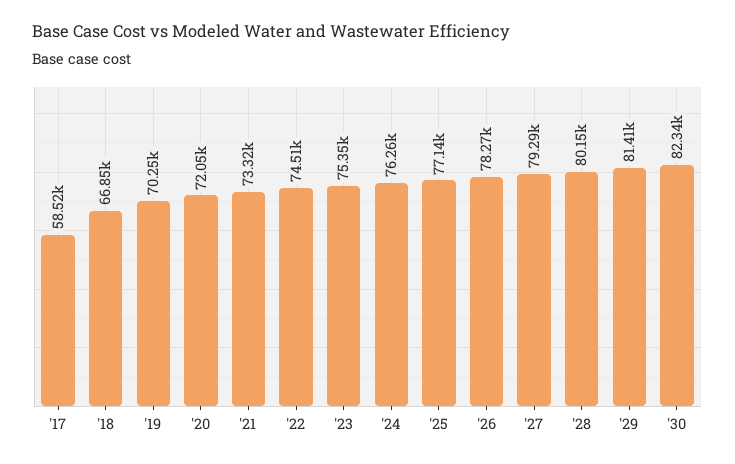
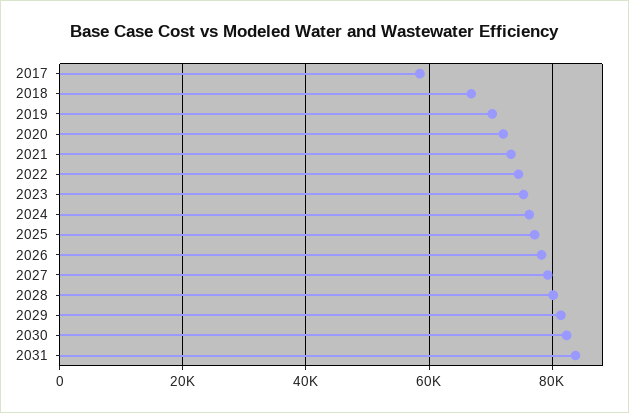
2031: none -> 84000

